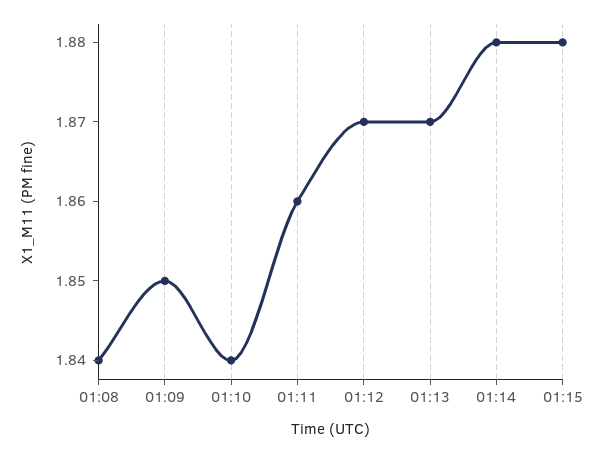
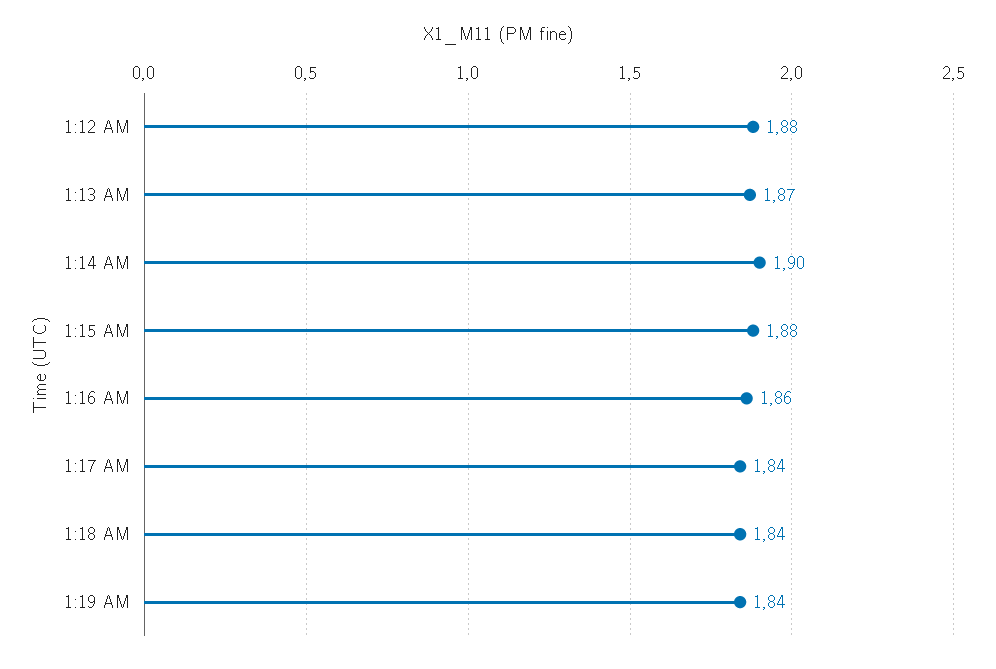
01:08: 1.84 -> none
01:09: 1.85 -> none
01:10: 1.84 -> none
01:11: 1.86 -> none
01:12: 1.87 -> 1.88
01:14: 1.88 -> 1.9
1:16 AM: none -> 1.86
1:17 AM: none -> 1.84
1:18 AM: none -> 1.84
1:19 AM: none -> 1.84

